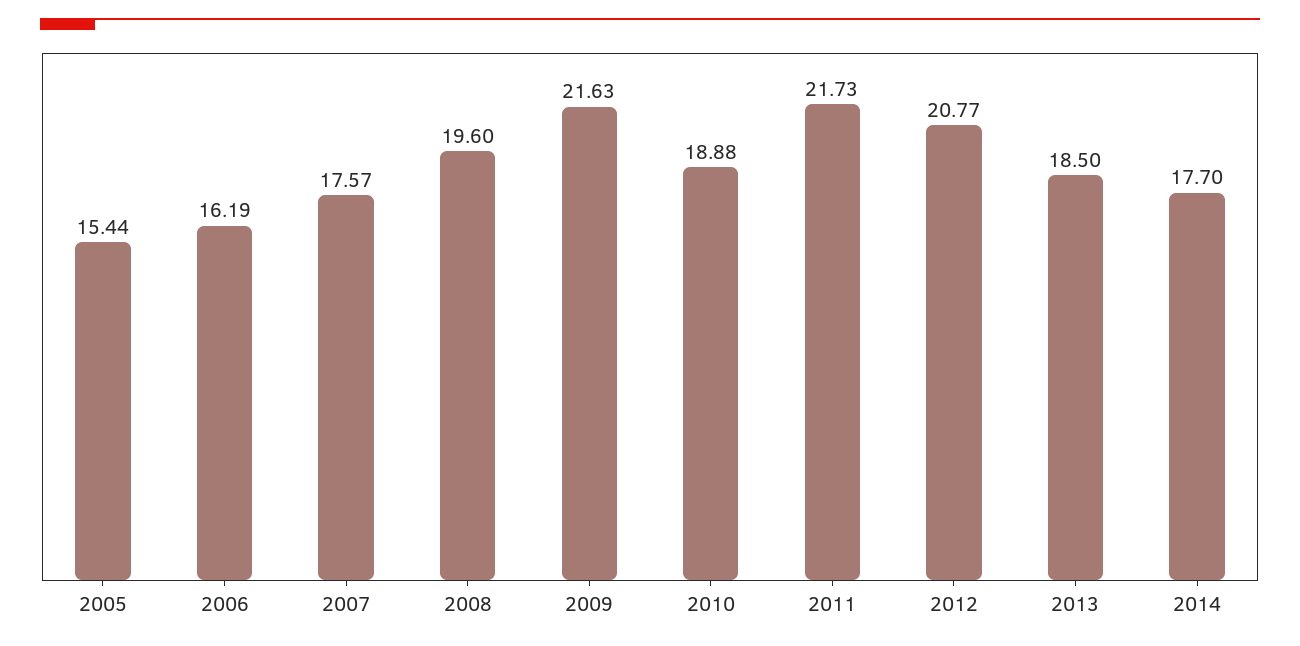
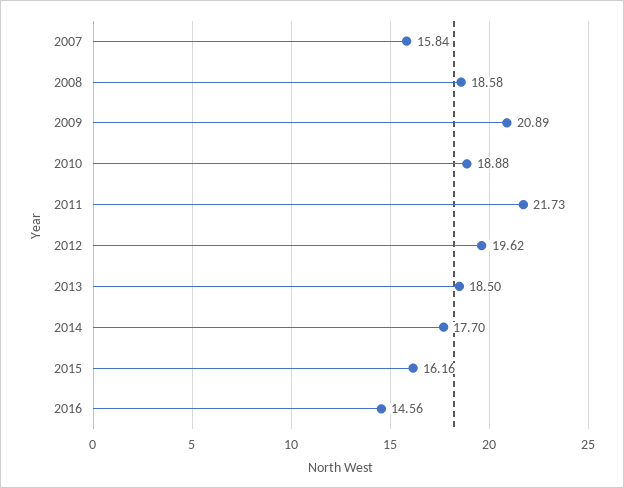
2005: 15.44 -> none
2006: 16.19 -> none
2007: 17.57 -> 15.84
2008: 19.6 -> 18.58
2009: 21.63 -> 20.89
2012: 20.77 -> 19.62
2015: none -> 16.16
2016: none -> 14.56

